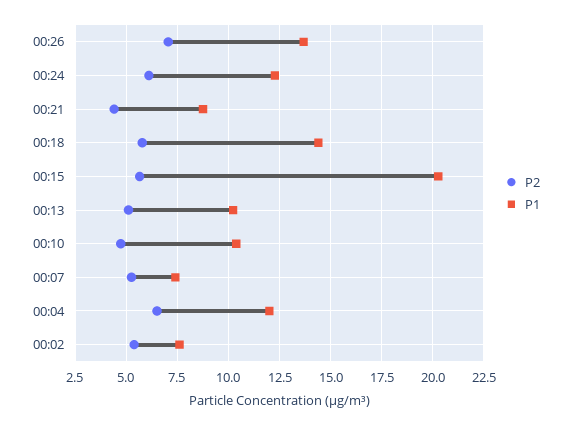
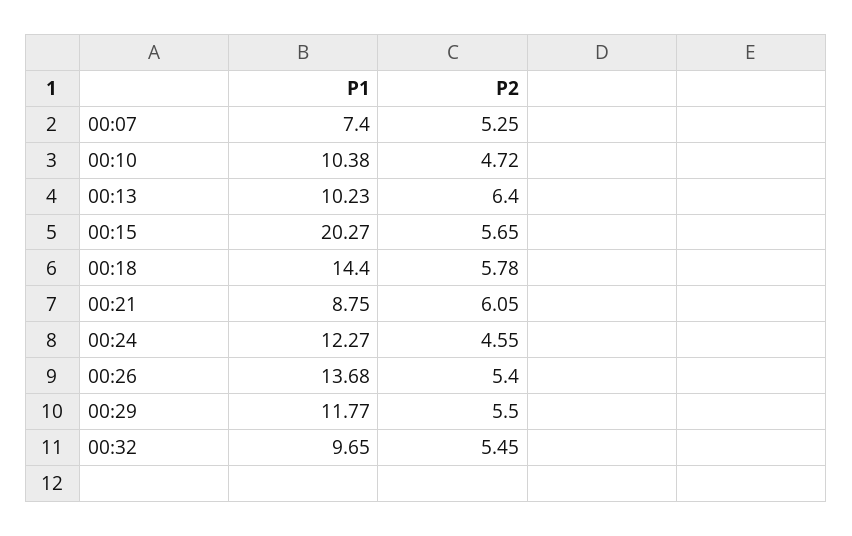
P2, 00:26: 7 -> 5.4
P2, 00:24: 6 -> 4.55
P2, 00:21: 4.5 -> 6.05
P2, 00:13: 5 -> 6.4
P2, 00:04: 6.5 -> none
P1, 00:04: 12 -> none
P2, 00:02: 5.5 -> none
P1, 00:02: 7.5 -> none
P1, 00:29: none -> 11.77
P2, 00:29: none -> 5.5
P1, 00:32: none -> 9.65
P2, 00:32: none -> 5.45

